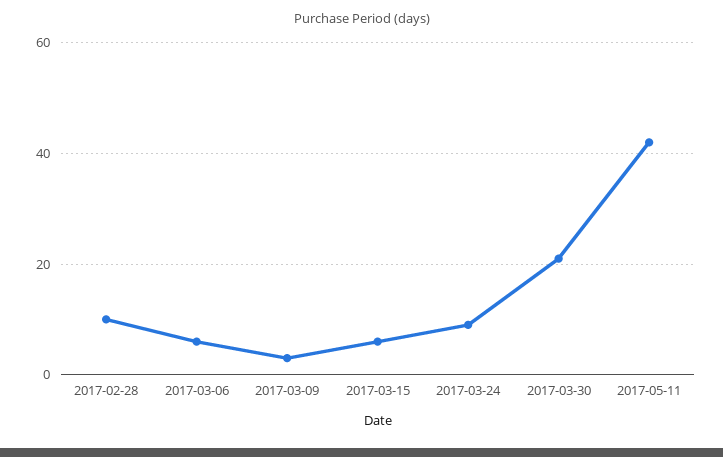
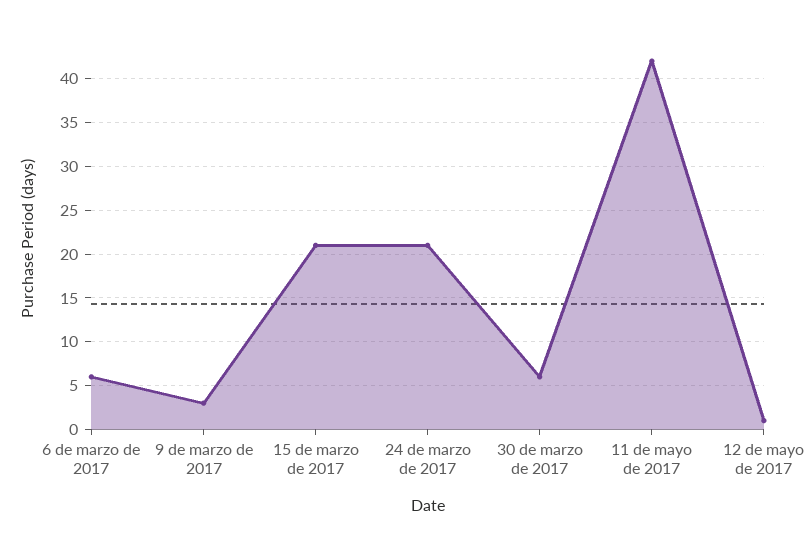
2017-02-28: 10 -> none
2017-03-15: 5 -> 21
2017-03-24: 10 -> 21
2017-03-30: 20 -> 6
12 de mayo de 2017: none -> 1

